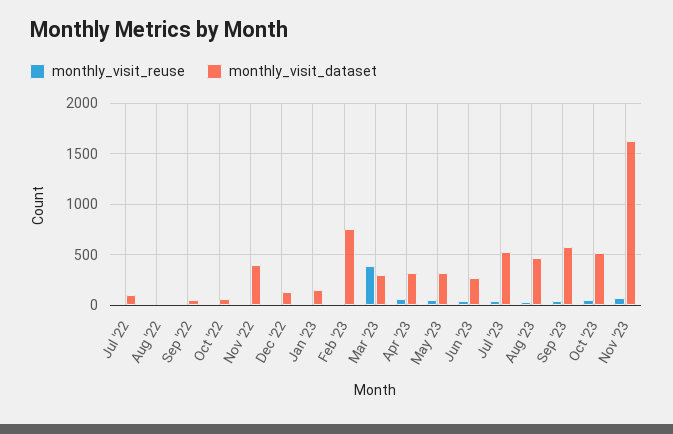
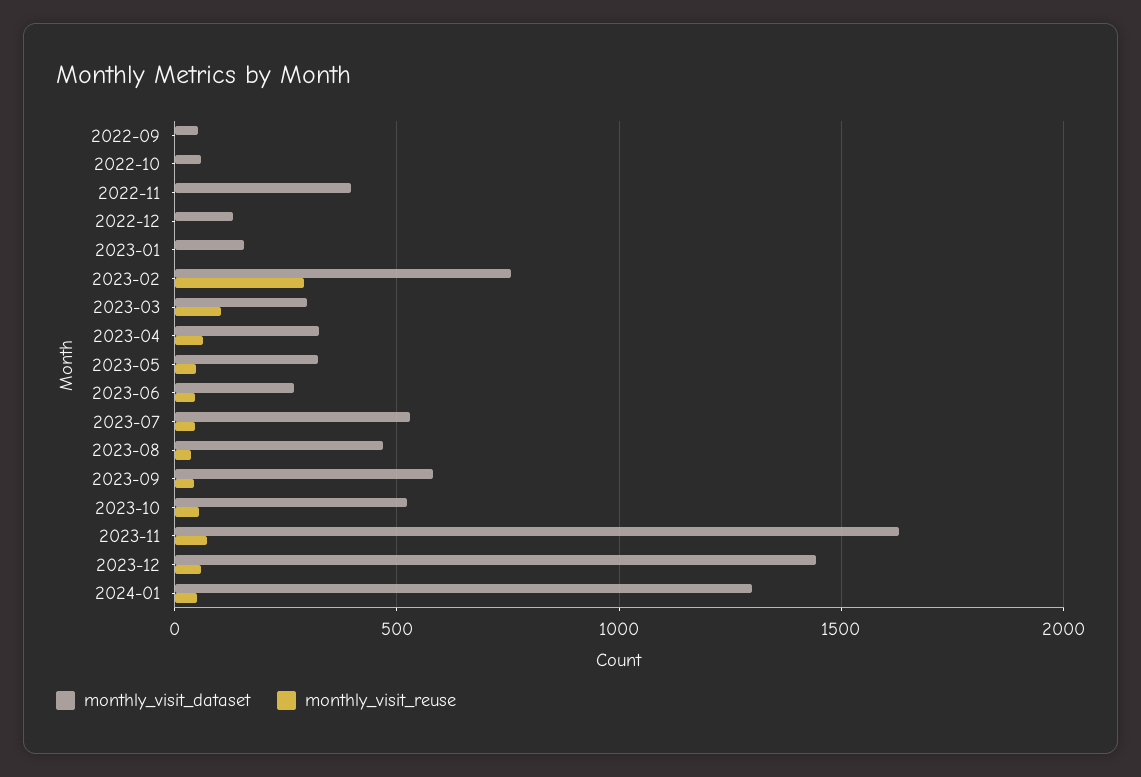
monthly_visit_reuse, Jul '22: 0 -> none
monthly_visit_dataset, Jul '22: 100 -> none
monthly_visit_reuse, Aug '22: 0 -> none
monthly_visit_dataset, Aug '22: 0 -> none
monthly_visit_reuse, Feb '23: 0 -> 300
monthly_visit_reuse, Mar '23: 400 -> 100
monthly_visit_dataset, 2023-12: none -> 1450
monthly_visit_reuse, 2023-12: none -> 50
monthly_visit_dataset, 2024-01: none -> 1300
monthly_visit_reuse, 2024-01: none -> 50

